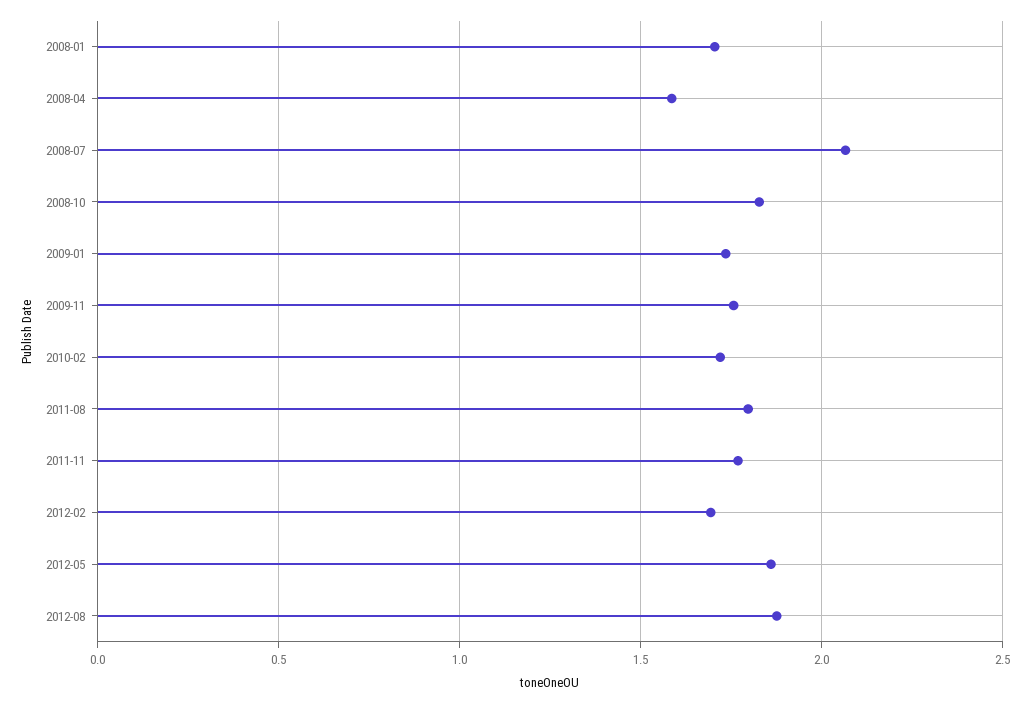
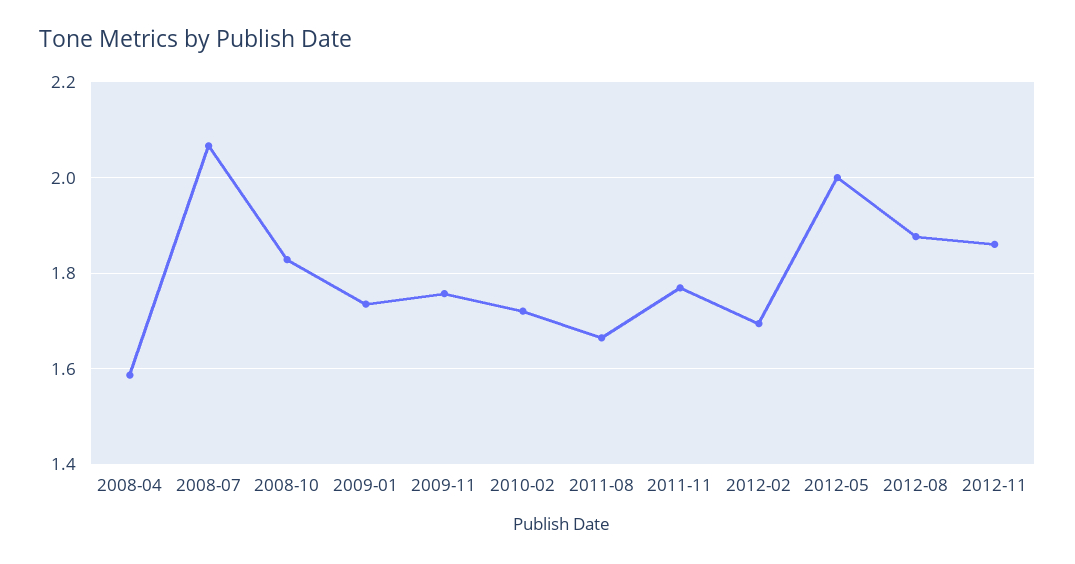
2008-01: 1.7 -> none
2011-08: 1.8 -> 1.66
2012-05: 1.85 -> 2
2012-11: none -> 1.86

